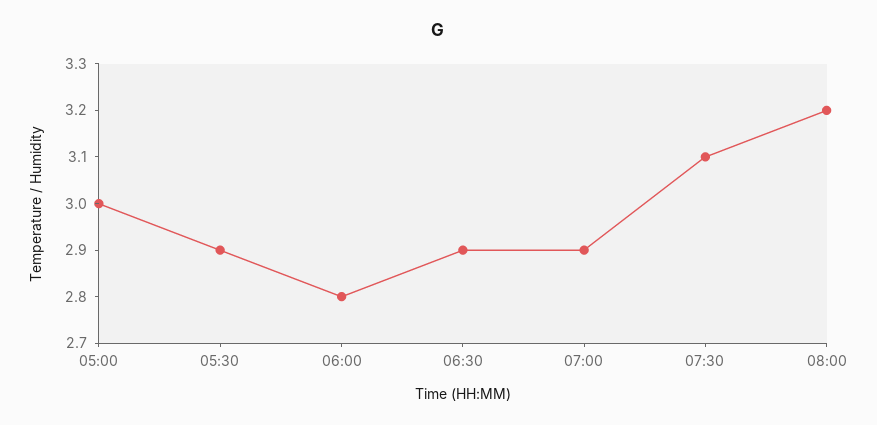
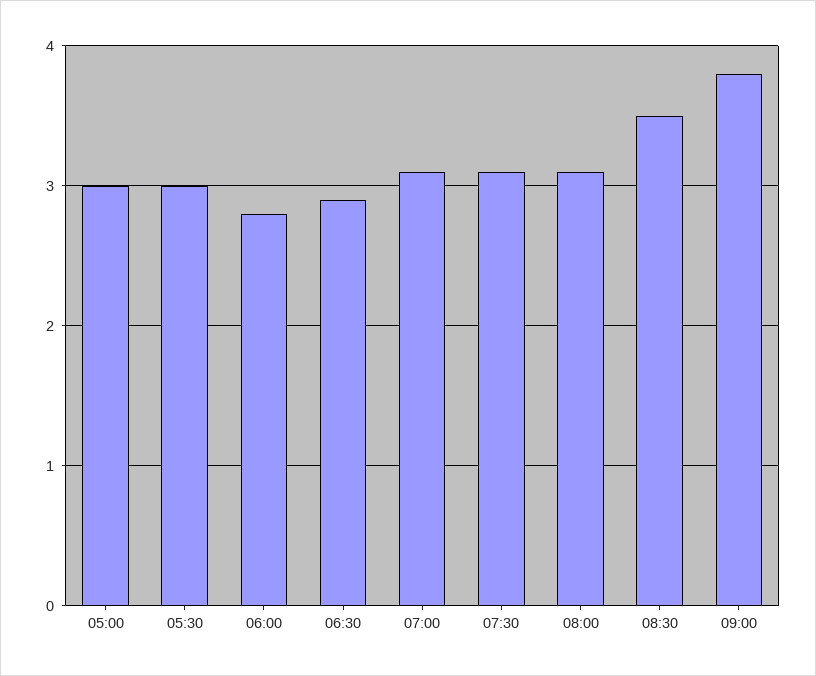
05:30: 2.9 -> 3
07:00: 2.9 -> 3.1
08:00: 3.2 -> 3.1
08:30: none -> 3.5
09:00: none -> 3.8

